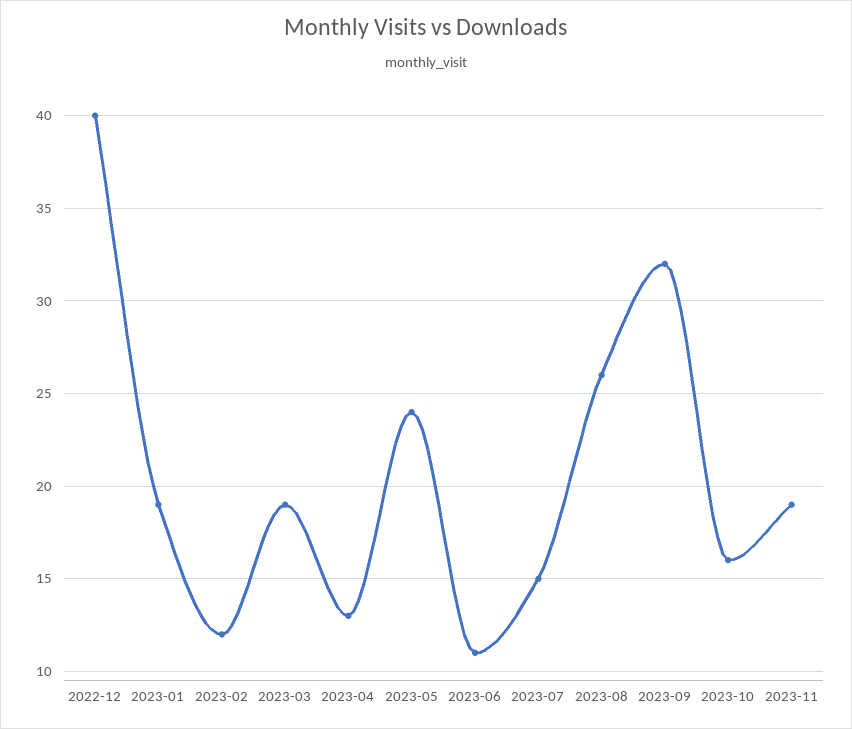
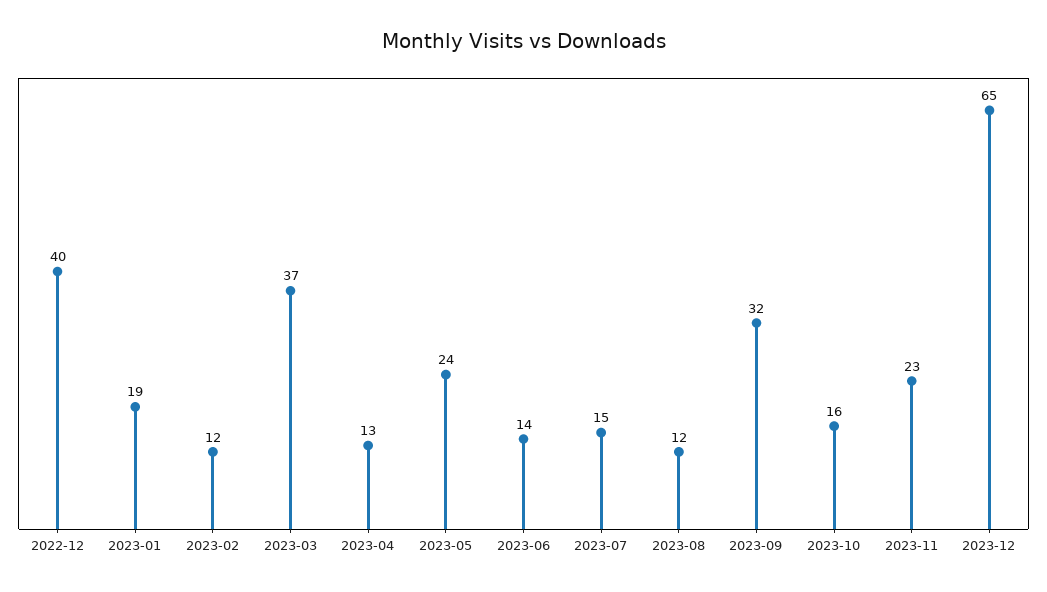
2023-03: 19 -> 37
2023-06: 11 -> 14
2023-08: 26 -> 12
2023-11: 19 -> 23
2023-12: none -> 65

